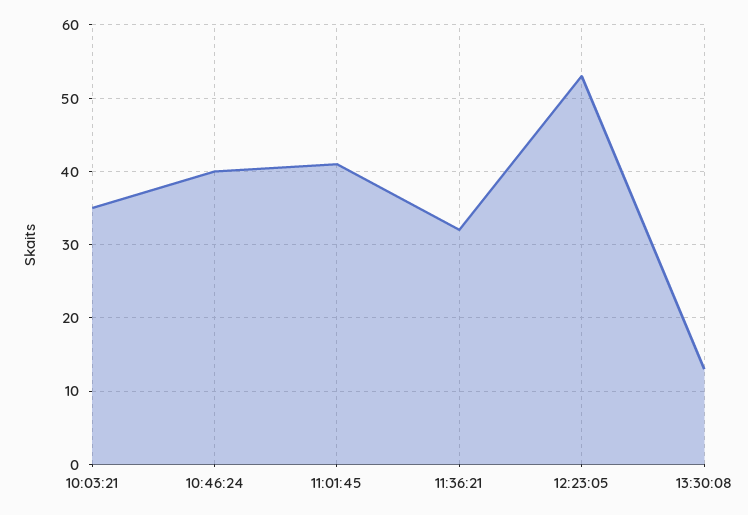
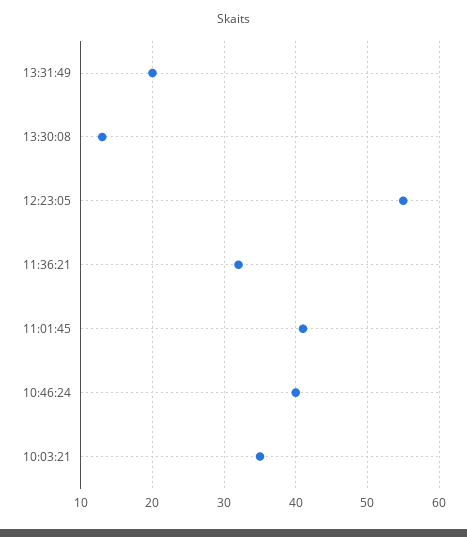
12:23:05: 53 -> 55
13:31:49: none -> 20

